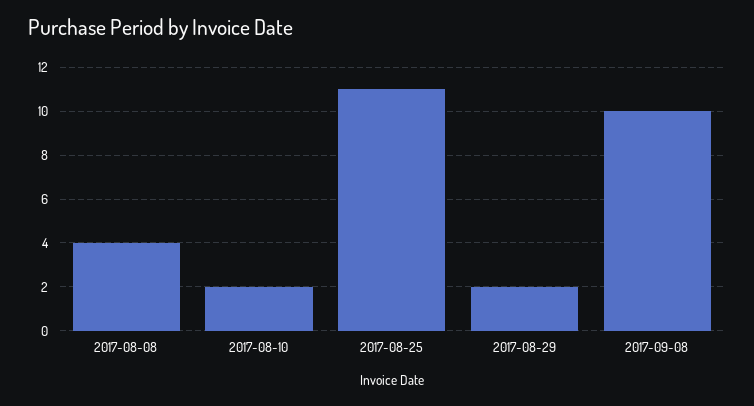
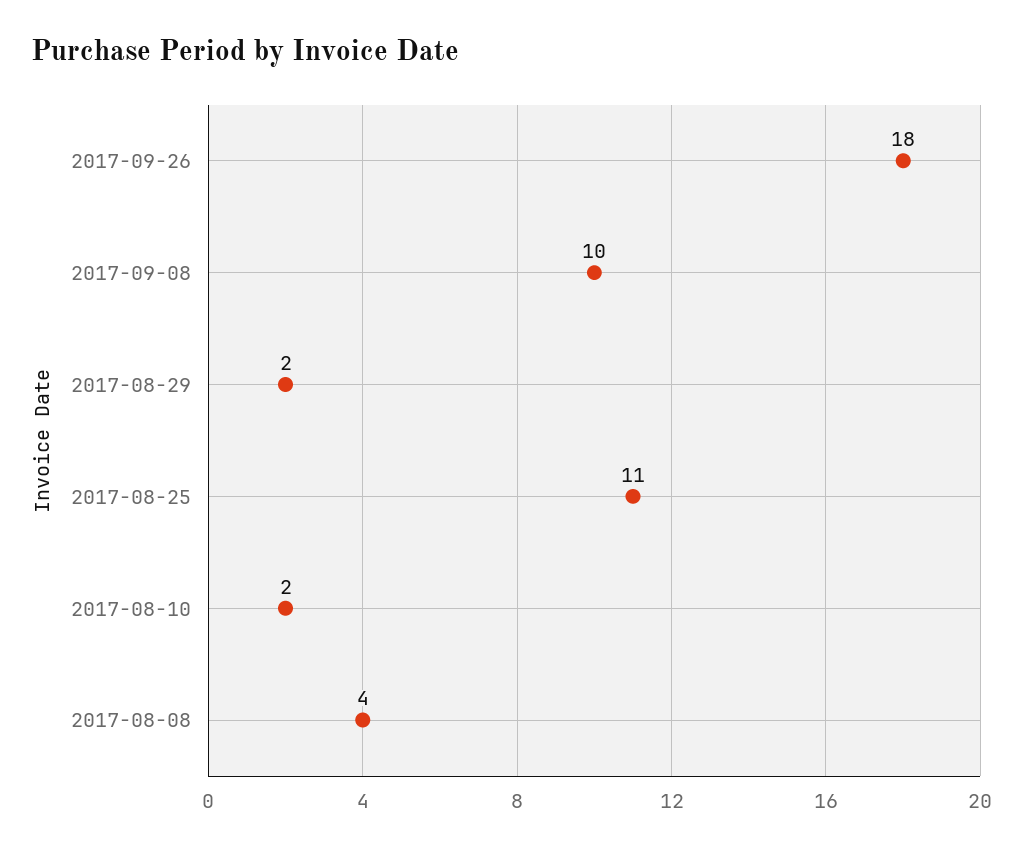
2017-09-26: none -> 18

